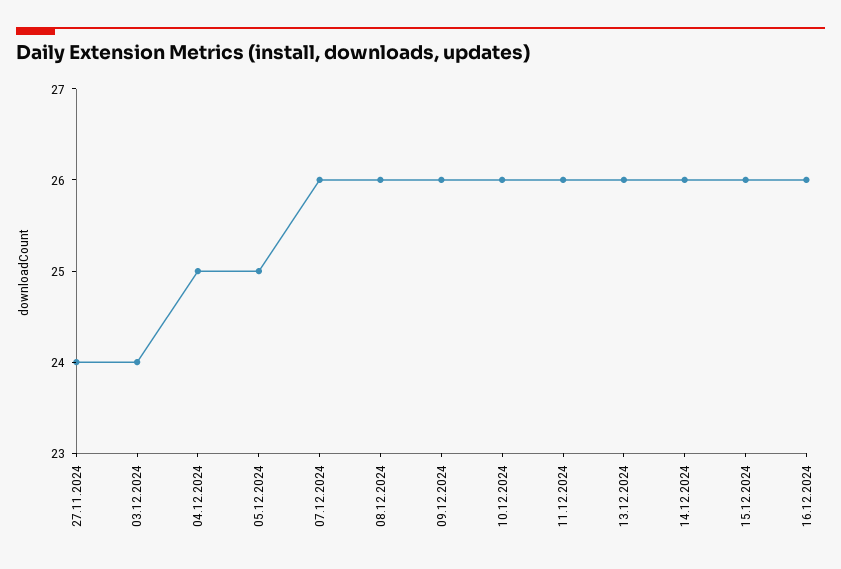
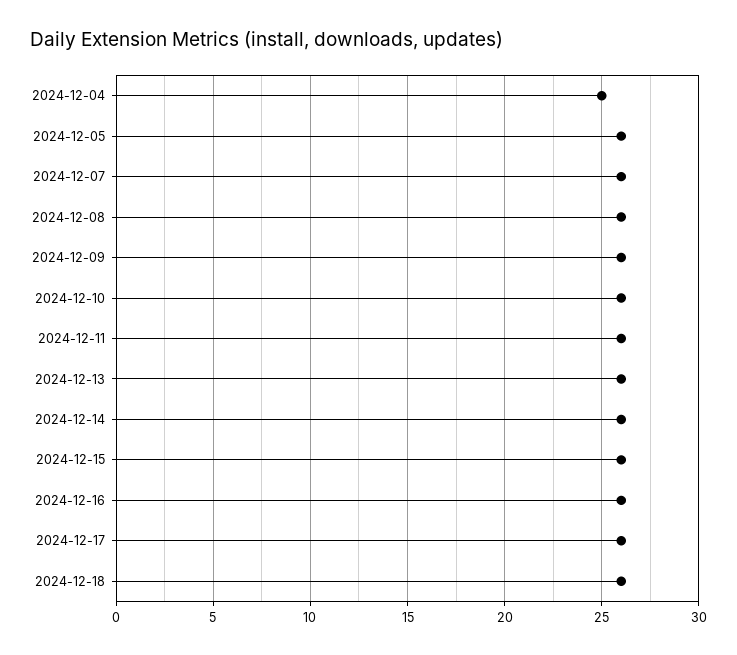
27.11.2024: 24 -> none
03.12.2024: 24 -> none
05.12.2024: 25 -> 26
2024-12-17: none -> 26
2024-12-18: none -> 26

